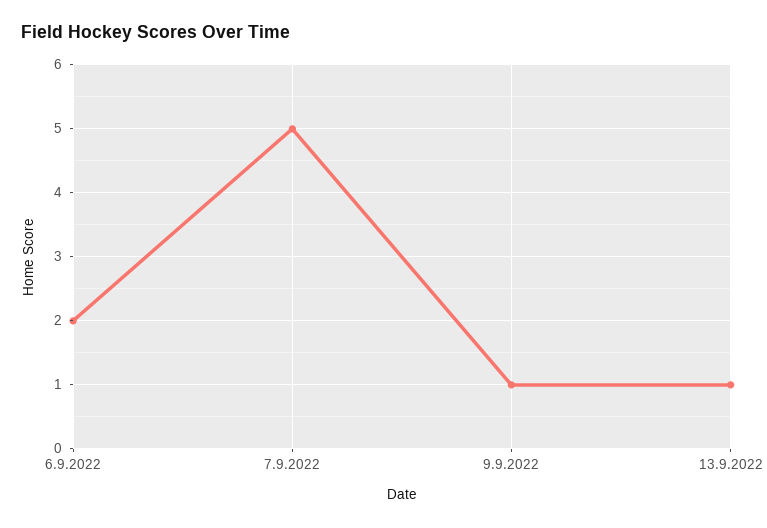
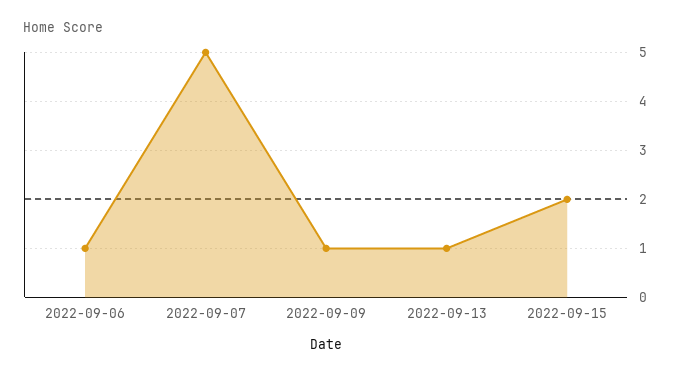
6.9.2022: 2 -> 1
2022-09-15: none -> 2

